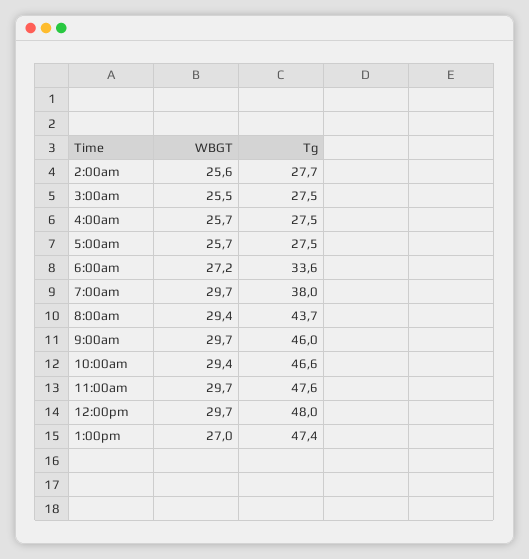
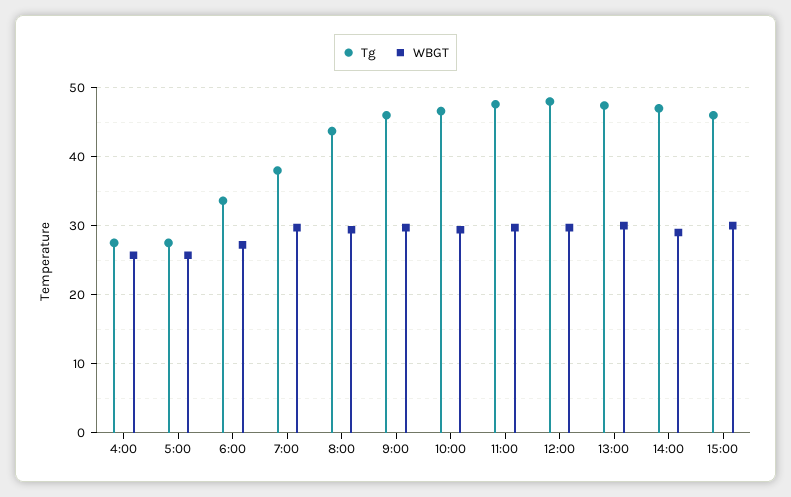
WBGT, 2:00am: 25.6 -> none
Tg, 2:00am: 27.7 -> none
WBGT, 3:00am: 25.5 -> none
Tg, 3:00am: 27.5 -> none
WBGT, 1:00pm: 27 -> 30
Tg, 14:00: none -> 47
WBGT, 14:00: none -> 29
Tg, 15:00: none -> 46
WBGT, 15:00: none -> 30

